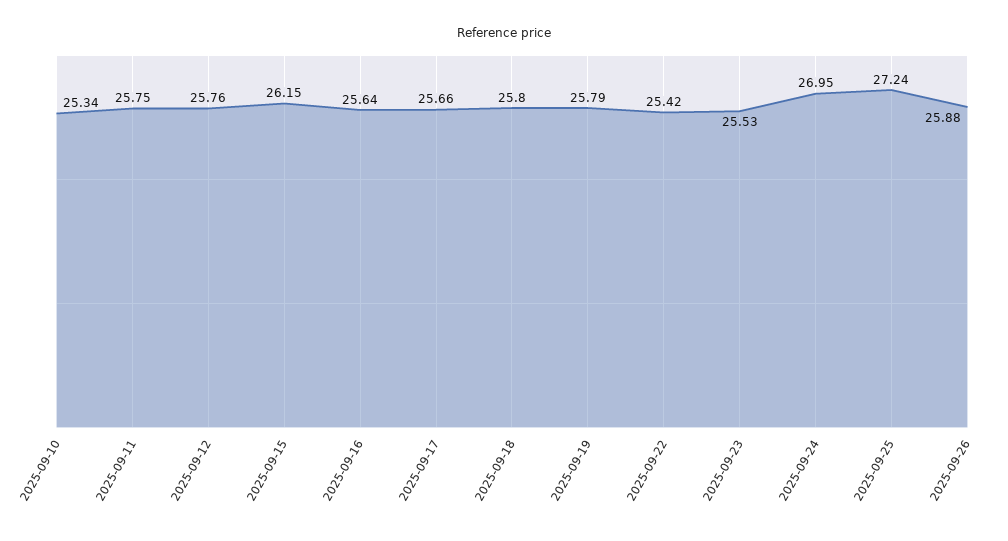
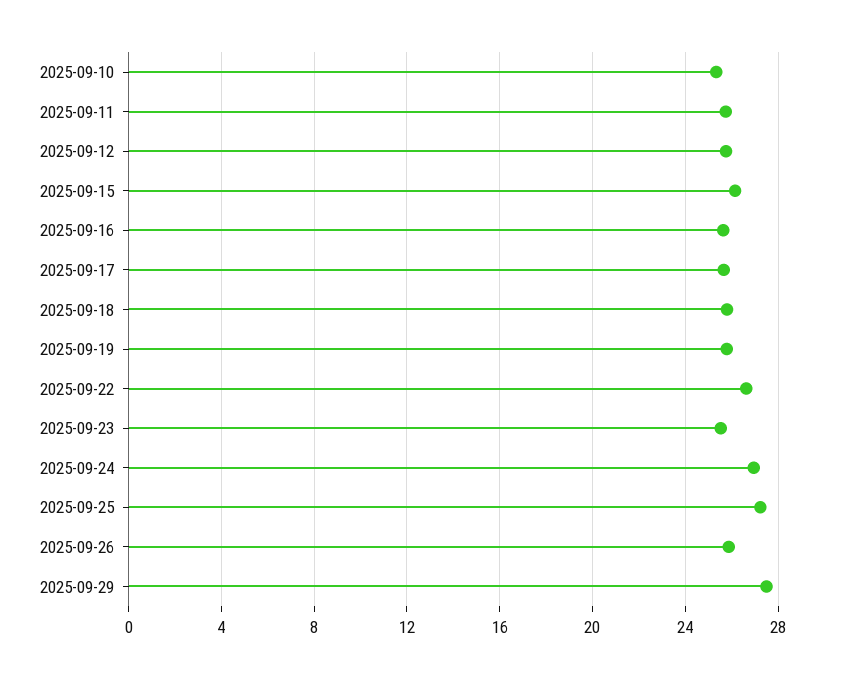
2025-09-22: 25.42 -> 26.5
2025-09-29: none -> 27.5

